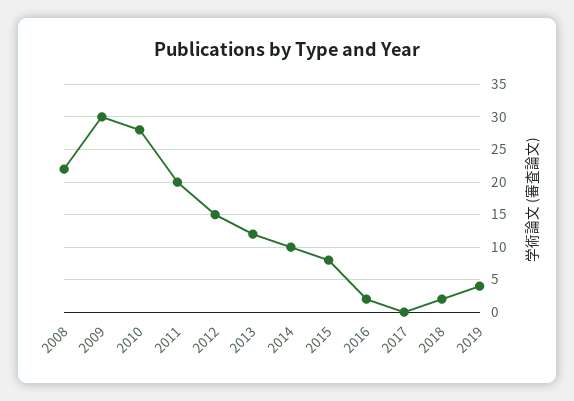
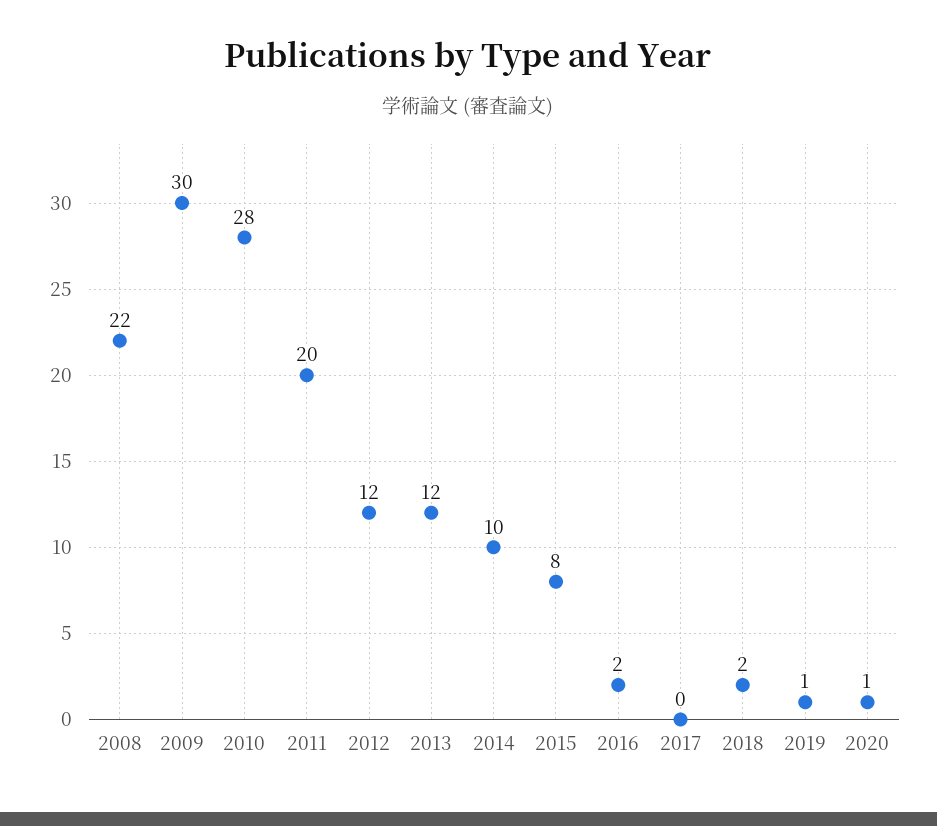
2012: 15 -> 12
2019: 4 -> 1
2020: none -> 1

